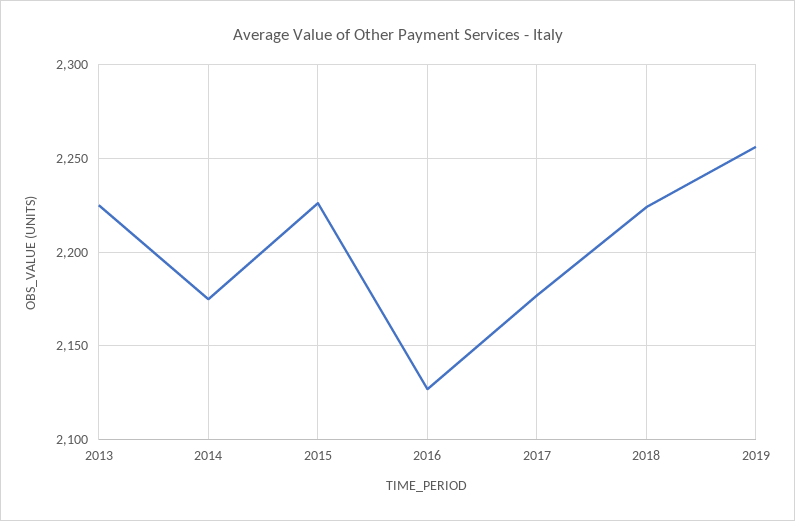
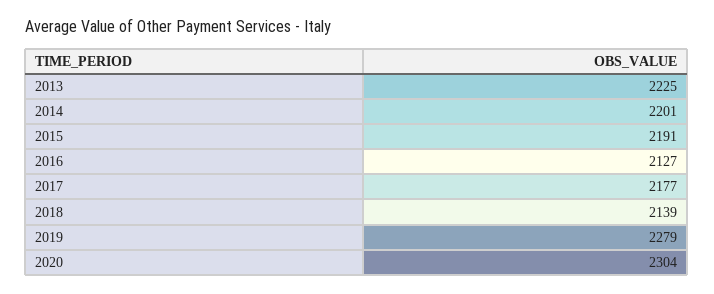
2014: 2175 -> 2201
2015: 2225 -> 2191
2018: 2225 -> 2139
2019: 2255 -> 2279
2020: none -> 2304

